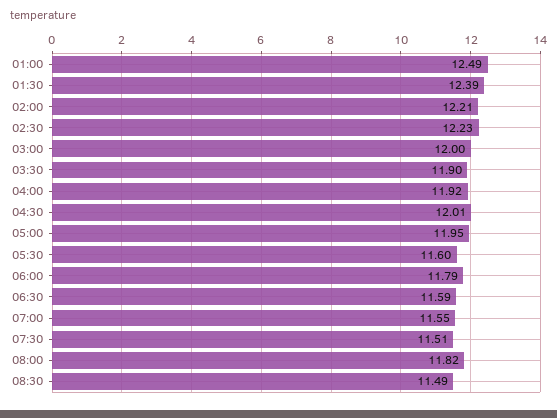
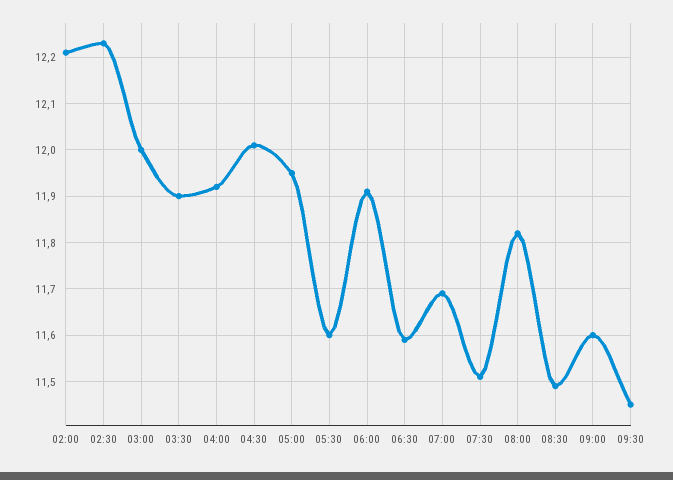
01:00: 12.49 -> none
01:30: 12.39 -> none
06:00: 11.79 -> 11.9
07:00: 11.55 -> 11.7
09:00: none -> 11.6
09:30: none -> 11.45

